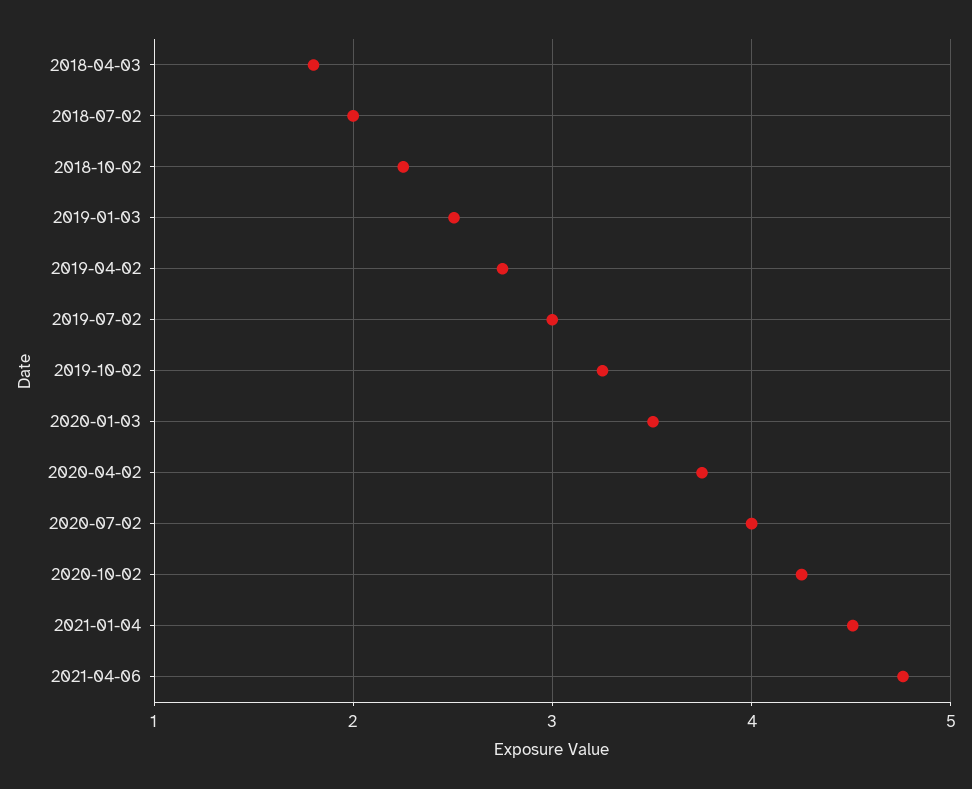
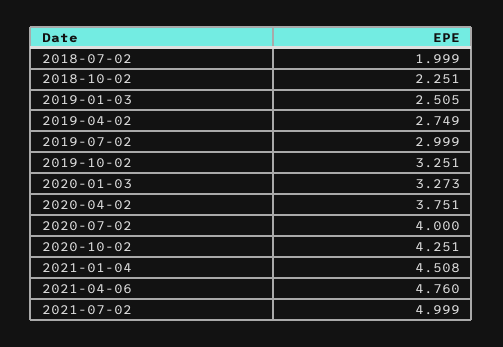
2018-04-03: 1.8 -> none
2020-01-03: 3.5 -> 3.273
2021-07-02: none -> 4.999

